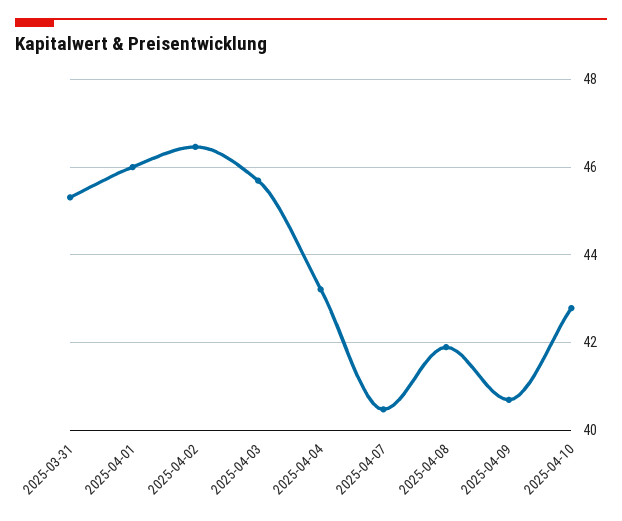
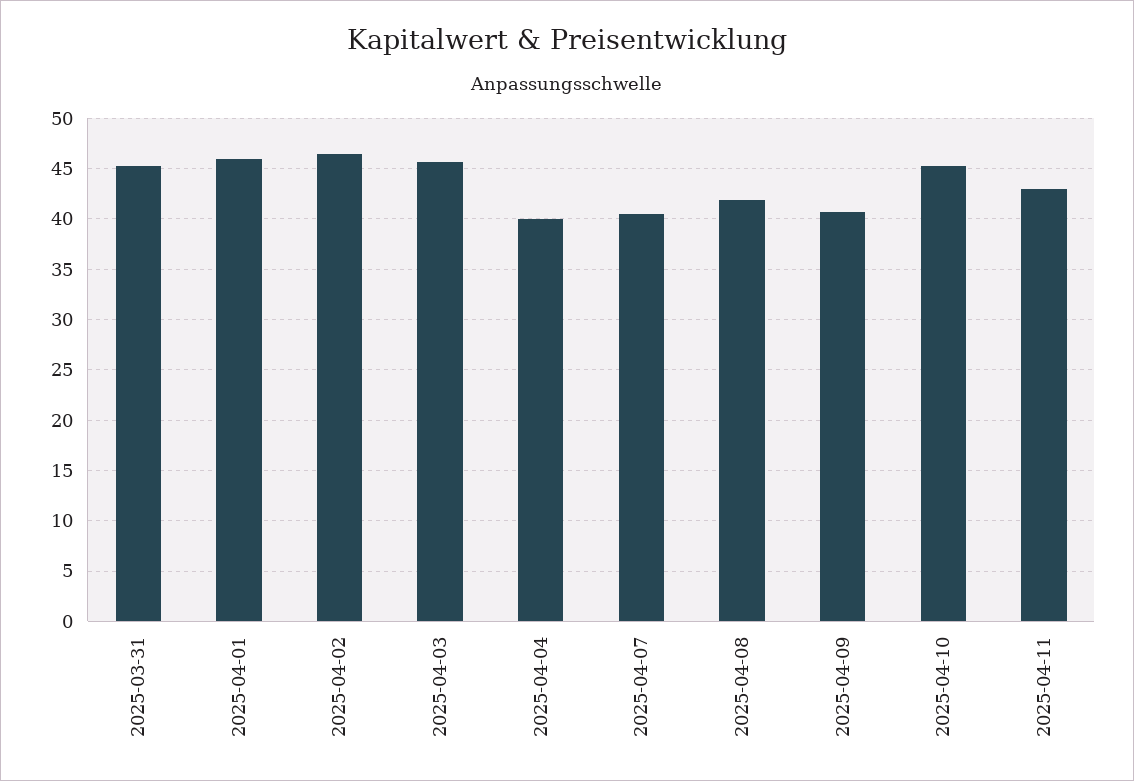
2025-04-04: 43.2 -> 40
2025-04-10: 42.8 -> 45
2025-04-11: none -> 43

